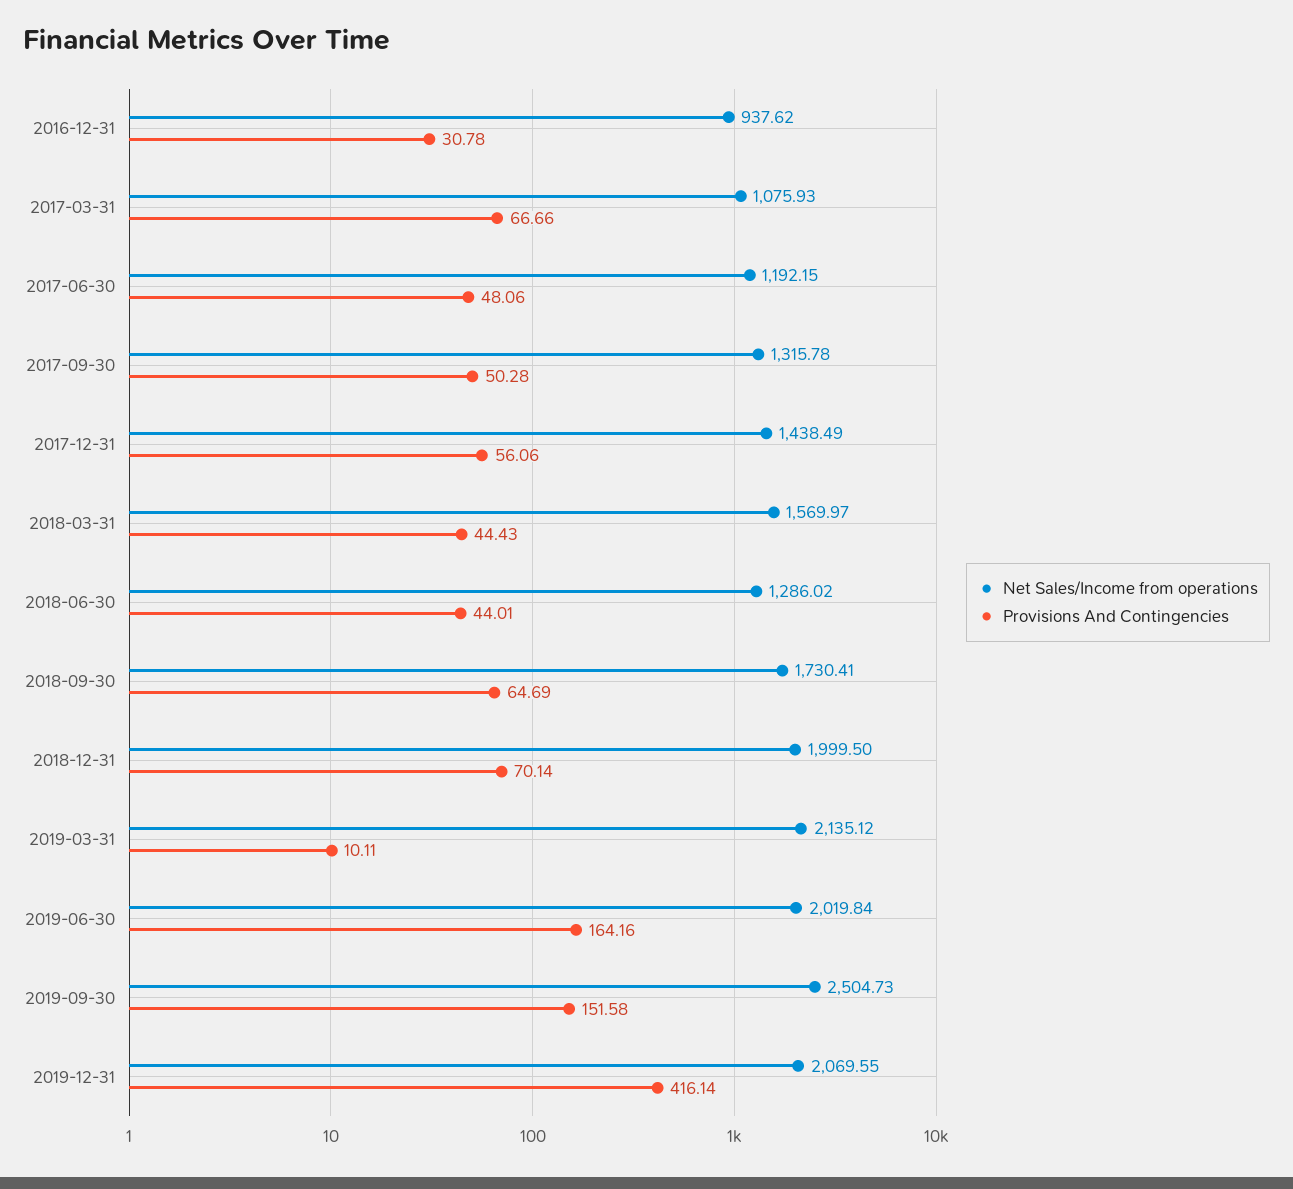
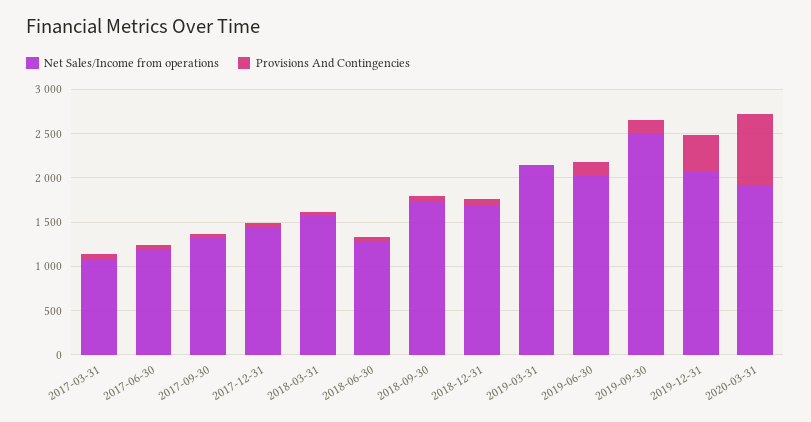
Net Sales/Income from operations, 2016-12-31: 937.62 -> none
Provisions And Contingencies, 2016-12-31: 30.78 -> none
Net Sales/Income from operations, 2018-12-31: 1999.5 -> 1700
Net Sales/Income from operations, 2020-03-31: none -> 1900
Provisions And Contingencies, 2020-03-31: none -> 800

